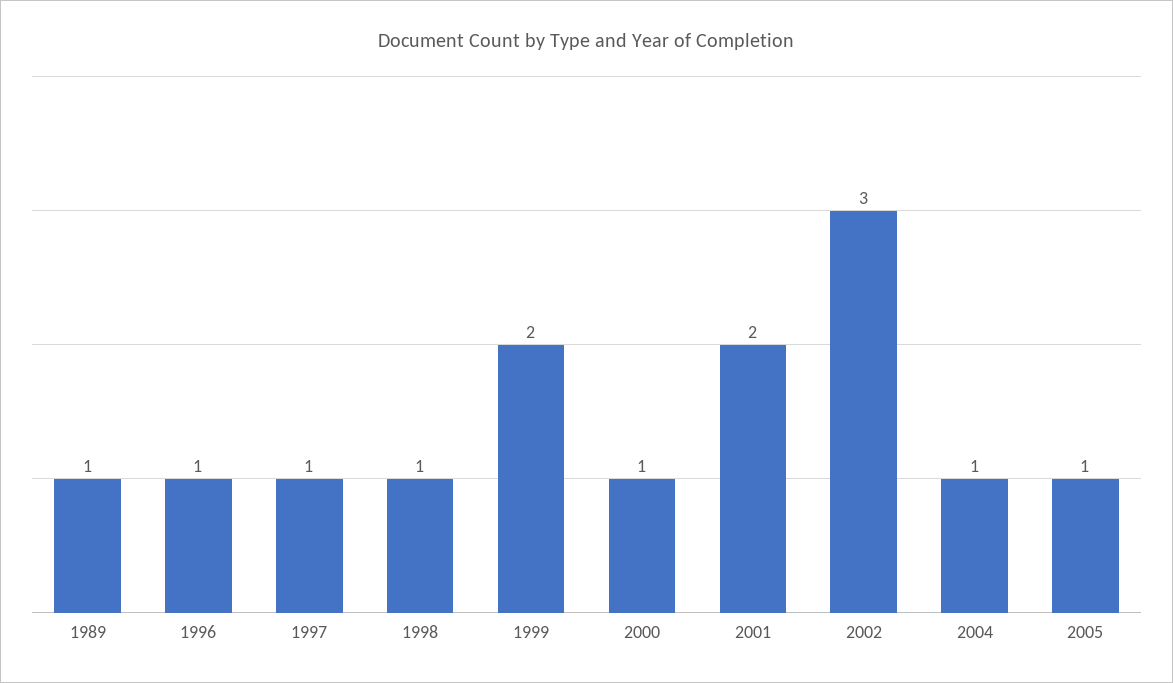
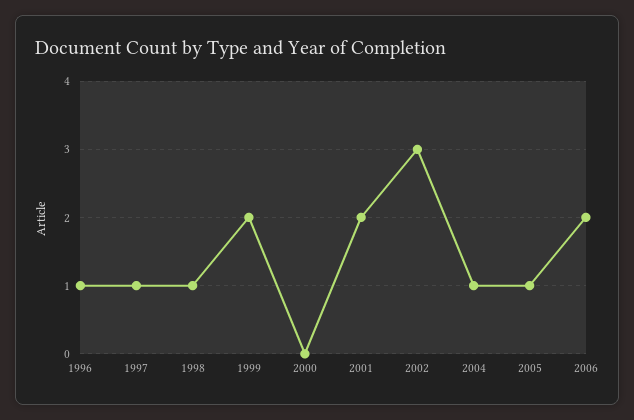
1989: 1 -> none
2000: 1 -> 0
2006: none -> 2

